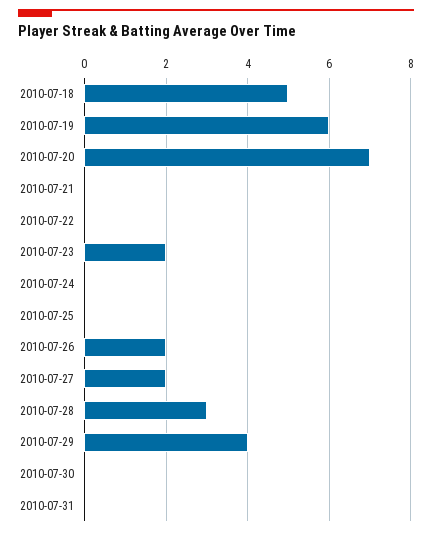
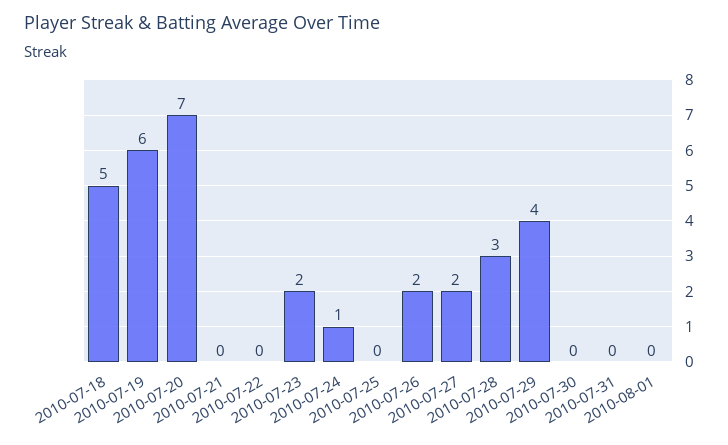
2010-07-24: 0 -> 1
2010-08-01: none -> 0

